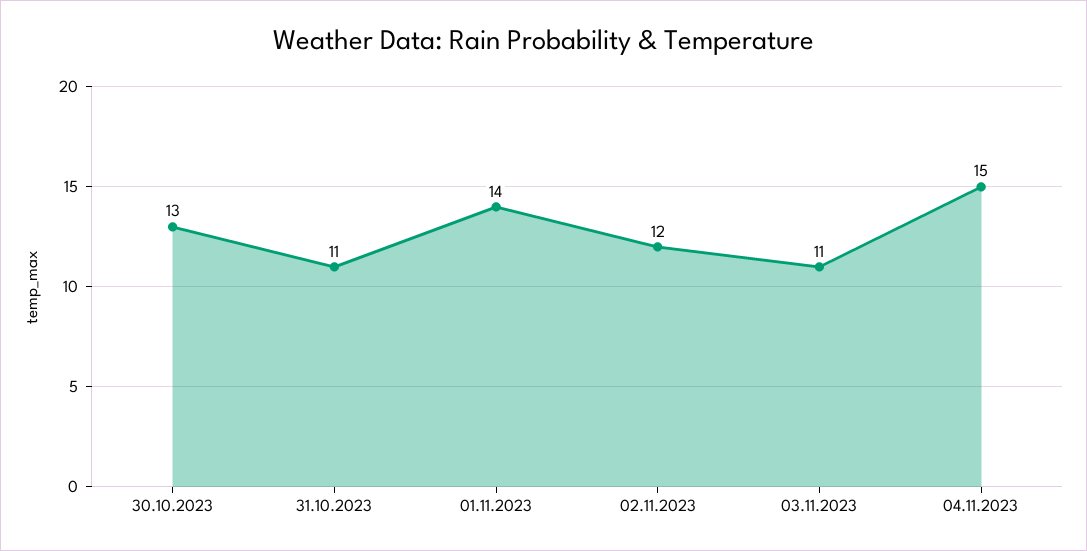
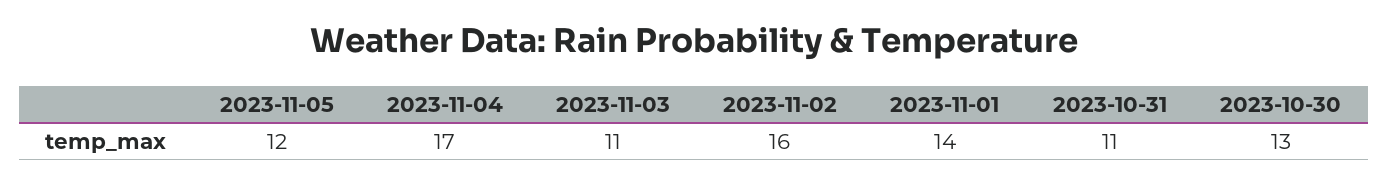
02.11.2023: 12 -> 16
04.11.2023: 15 -> 17
2023-11-05: none -> 12

